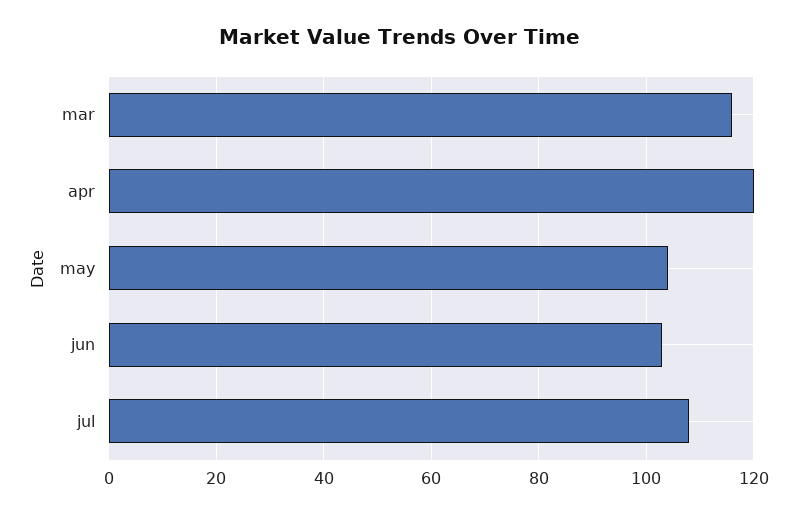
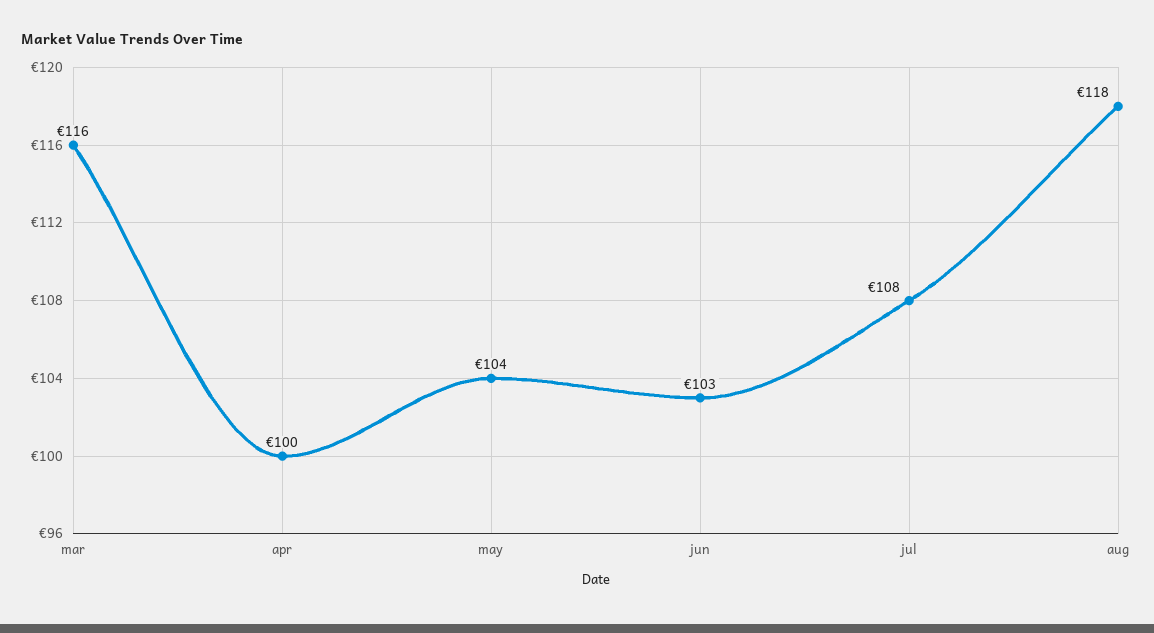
apr: 120 -> 100
aug: none -> 118

